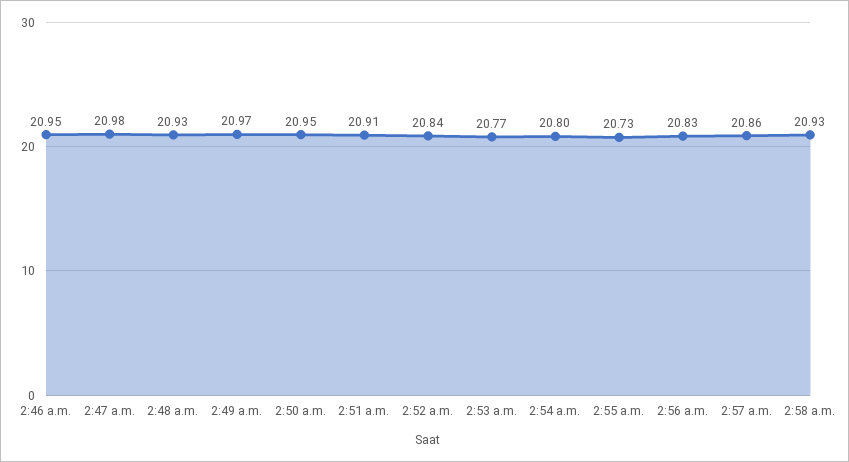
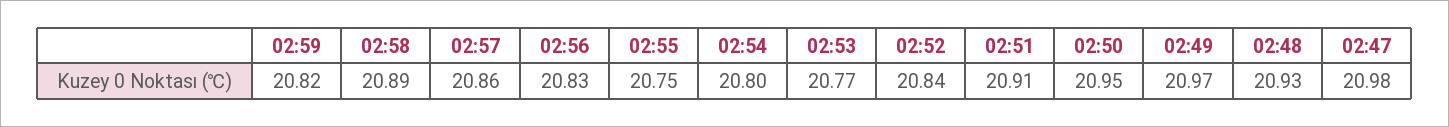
2:46 a.m.: 20.95 -> none
2:55 a.m.: 20.73 -> 20.75
2:58 a.m.: 20.93 -> 20.89
02:59: none -> 20.82

